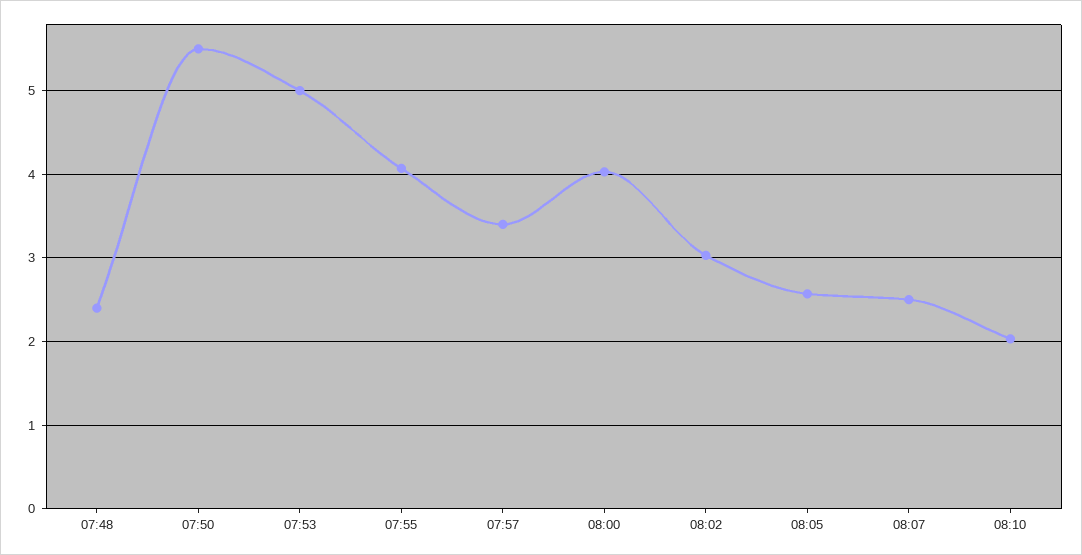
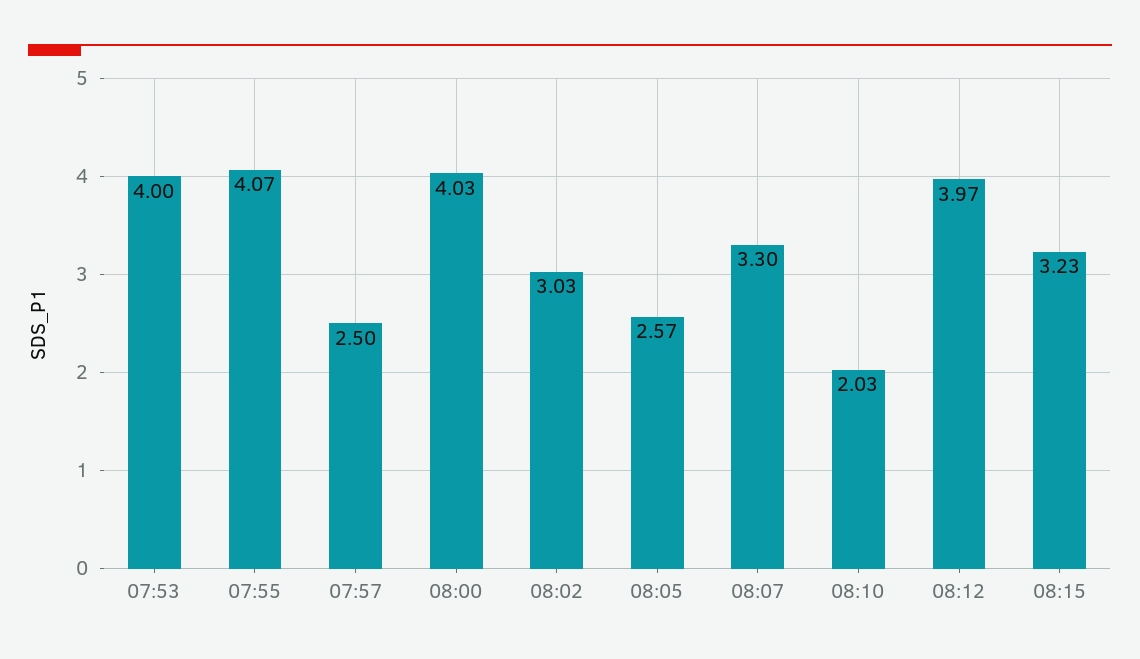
07:48: 2.4 -> none
07:50: 5.5 -> none
07:53: 5 -> 4
07:57: 3.4 -> 2.5
08:07: 2.5 -> 3.3
08:12: none -> 3.97
08:15: none -> 3.23

